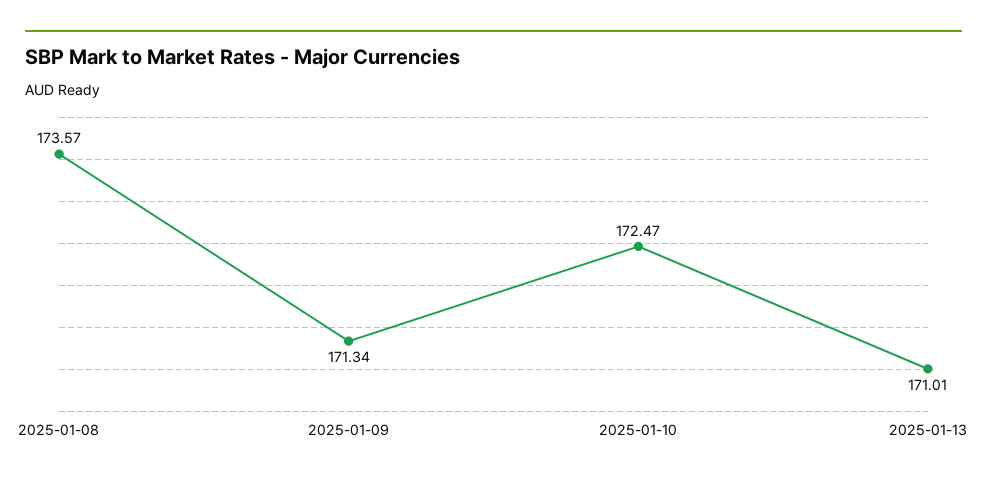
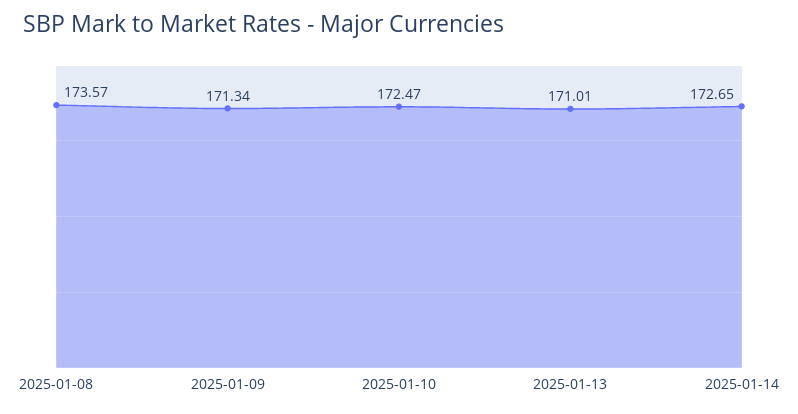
2025-01-14: none -> 172.65

